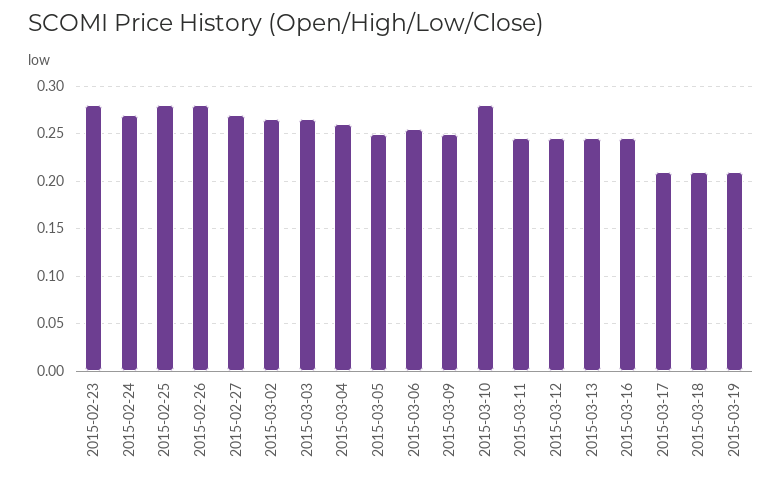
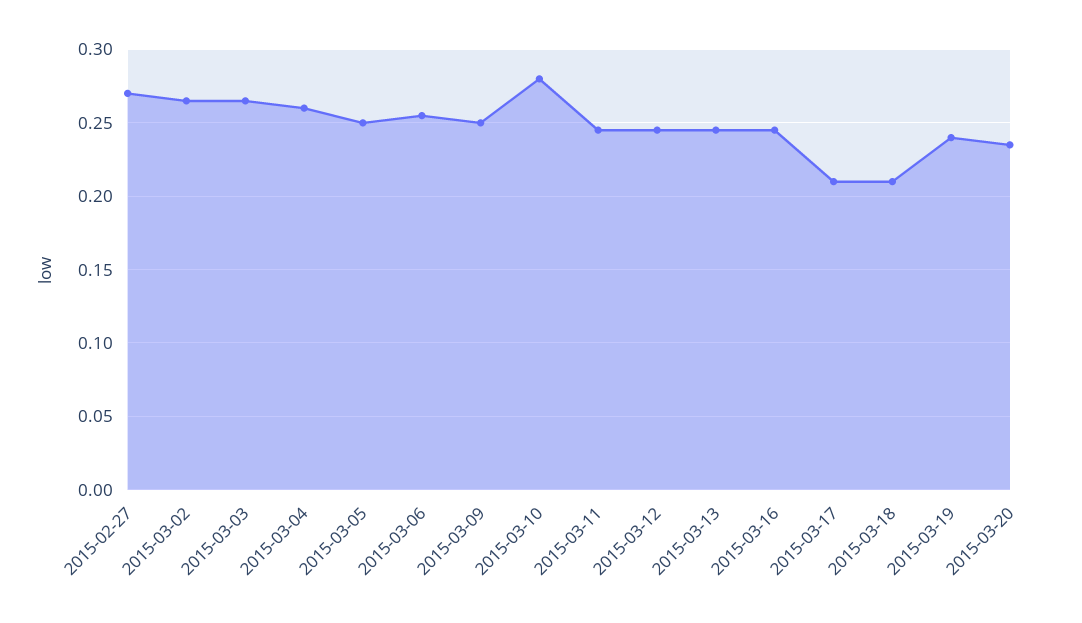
2015-02-23: 0.28 -> none
2015-02-24: 0.27 -> none
2015-02-25: 0.28 -> none
2015-02-26: 0.28 -> none
2015-03-19: 0.21 -> 0.24
2015-03-20: none -> 0.235

